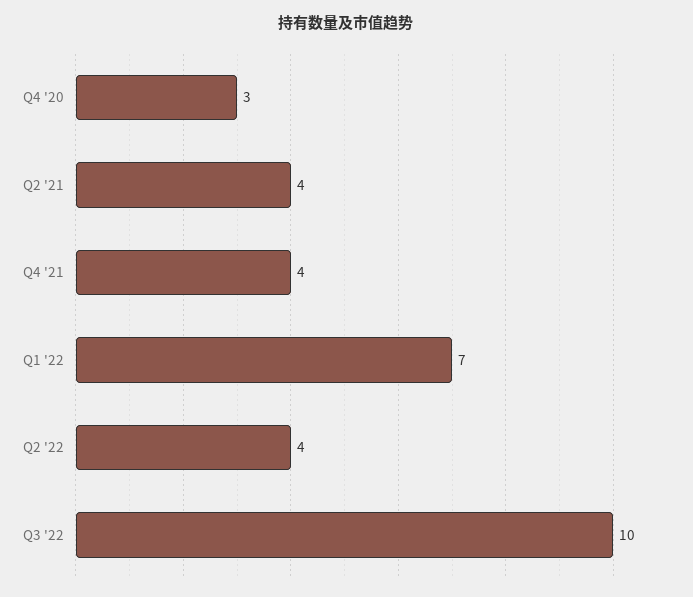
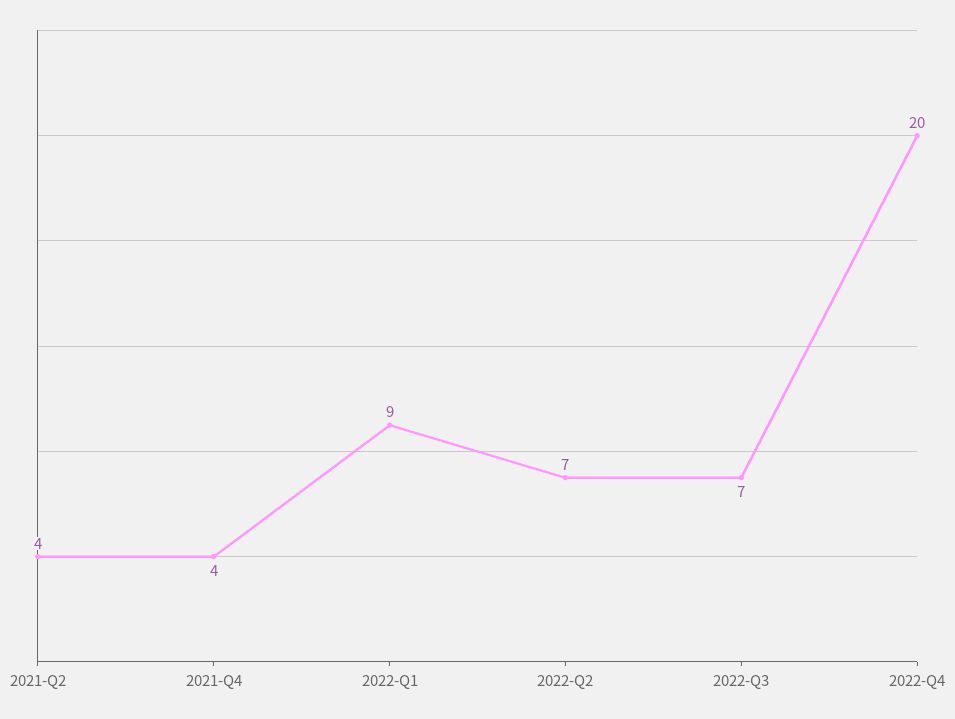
Q4 '20: 3 -> none
Q1 '22: 7 -> 9
Q2 '22: 4 -> 7
Q3 '22: 10 -> 7
2022-Q4: none -> 20

